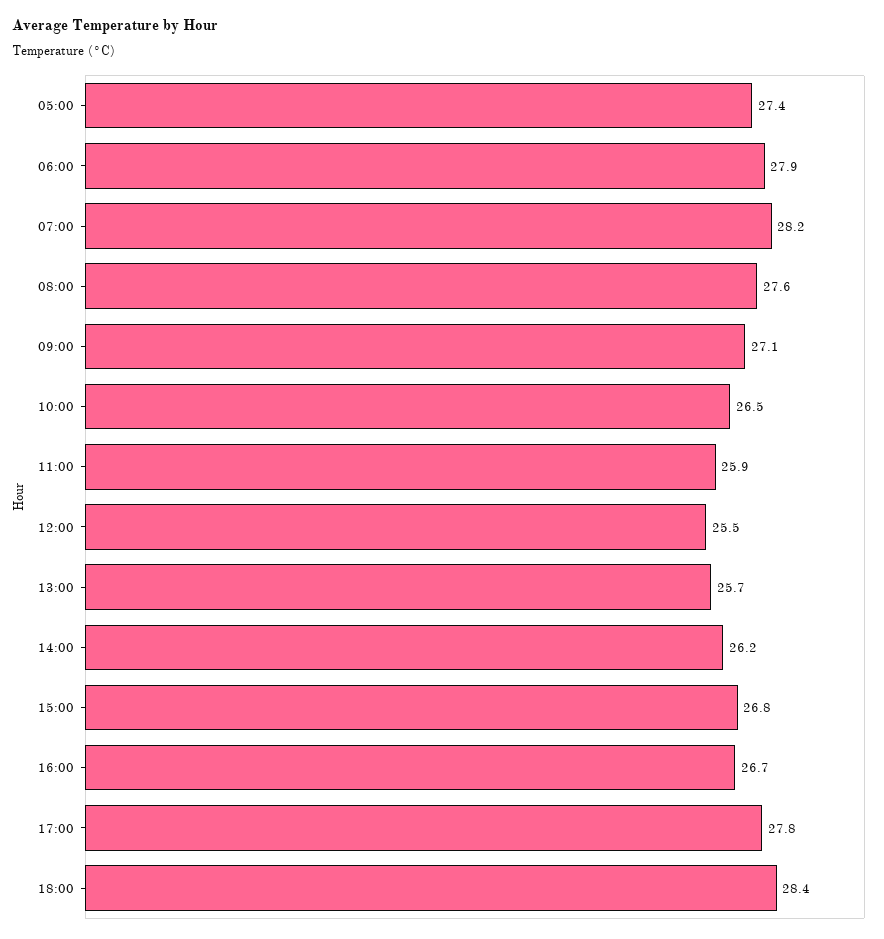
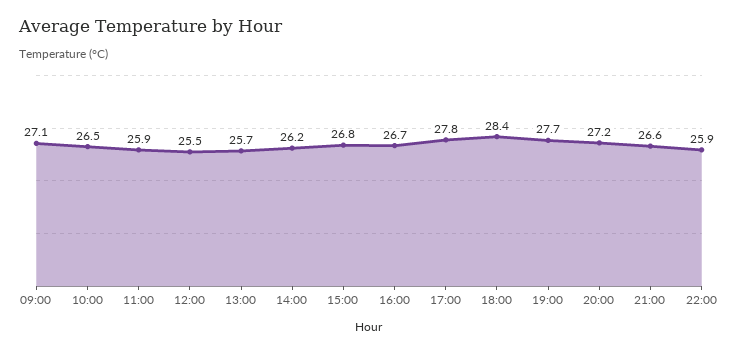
05:00: 27.4 -> none
06:00: 27.9 -> none
07:00: 28.2 -> none
08:00: 27.6 -> none
19:00: none -> 27.7
20:00: none -> 27.2
21:00: none -> 26.6
22:00: none -> 25.9

